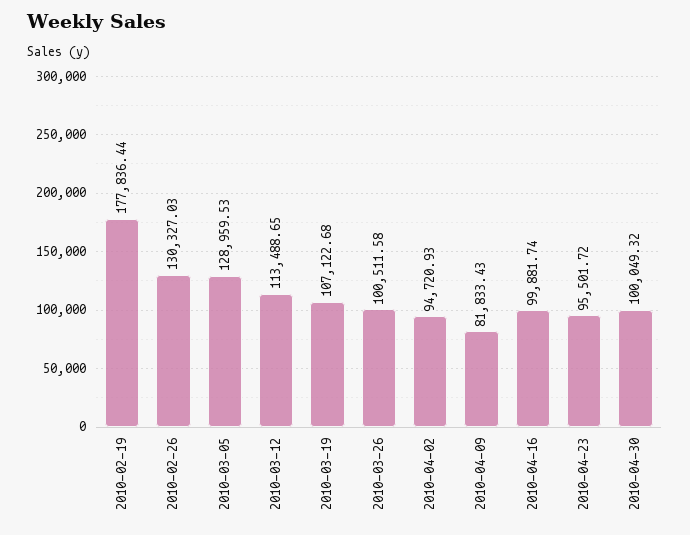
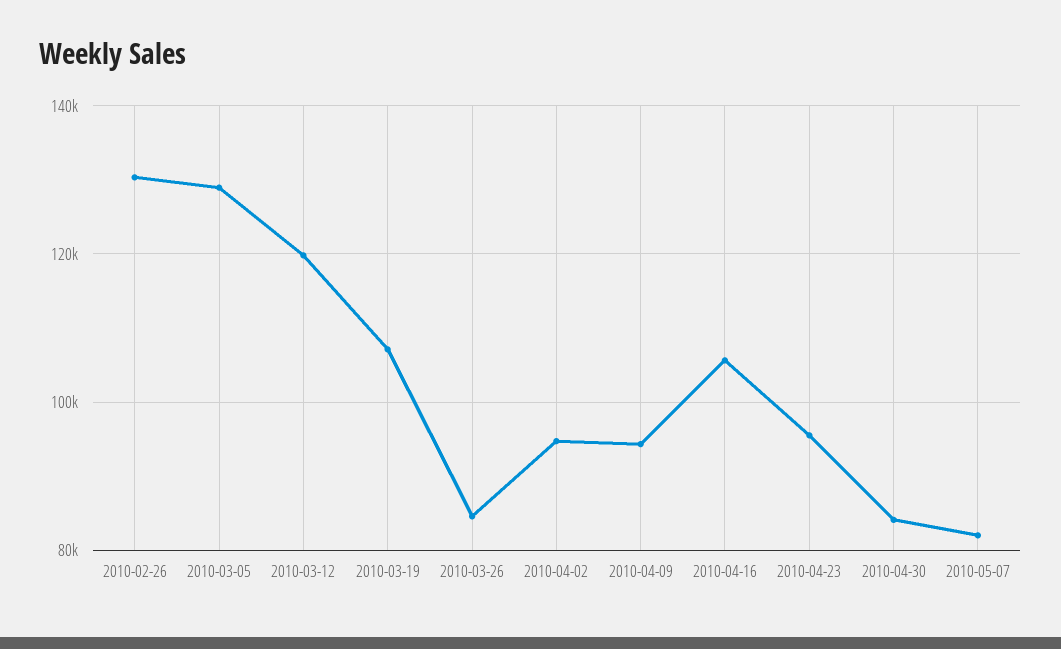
2010-02-19: 177836.44 -> none
2010-03-12: 113488.65 -> 120000
2010-03-26: 100511.58 -> 84000
2010-04-09: 81833.43 -> 94000
2010-04-16: 99881.74 -> 106000
2010-04-30: 100049.32 -> 84000
2010-05-07: none -> 82000

